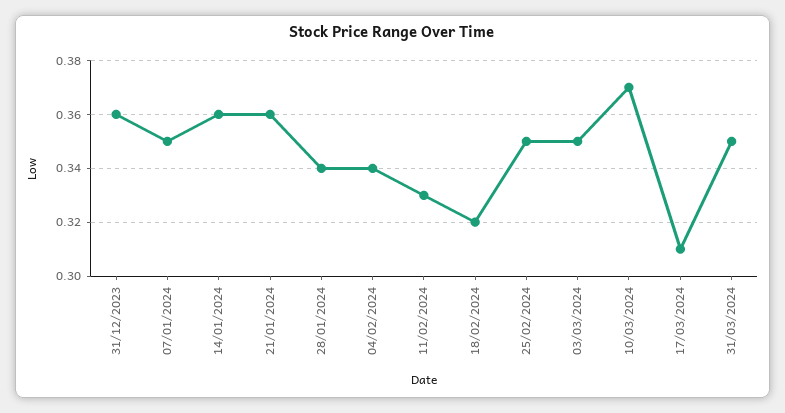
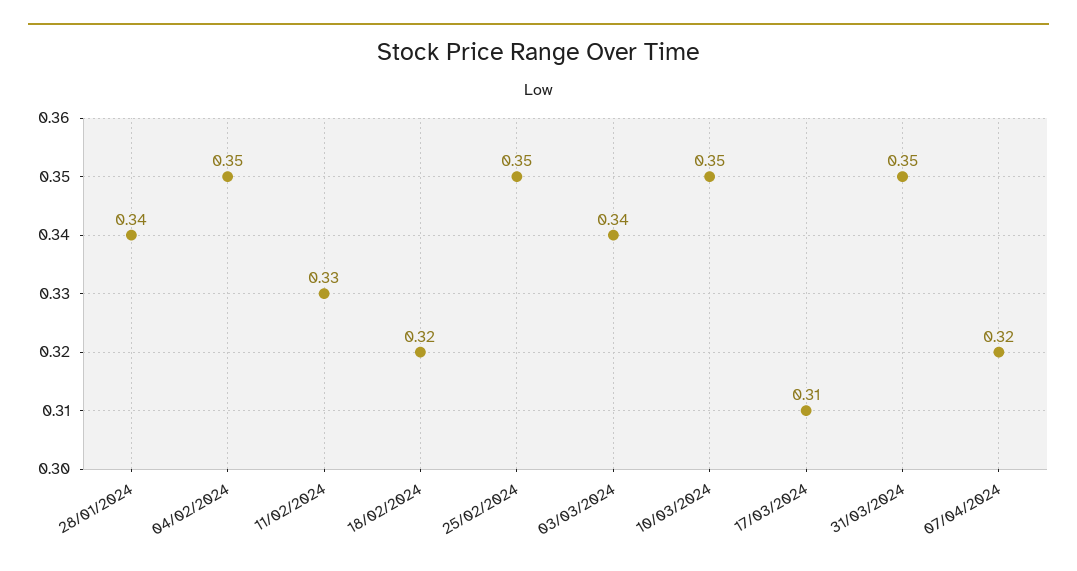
31/12/2023: 0.36 -> none
07/01/2024: 0.35 -> none
14/01/2024: 0.36 -> none
21/01/2024: 0.36 -> none
04/02/2024: 0.34 -> 0.35
03/03/2024: 0.35 -> 0.34
10/03/2024: 0.37 -> 0.35
07/04/2024: none -> 0.32

